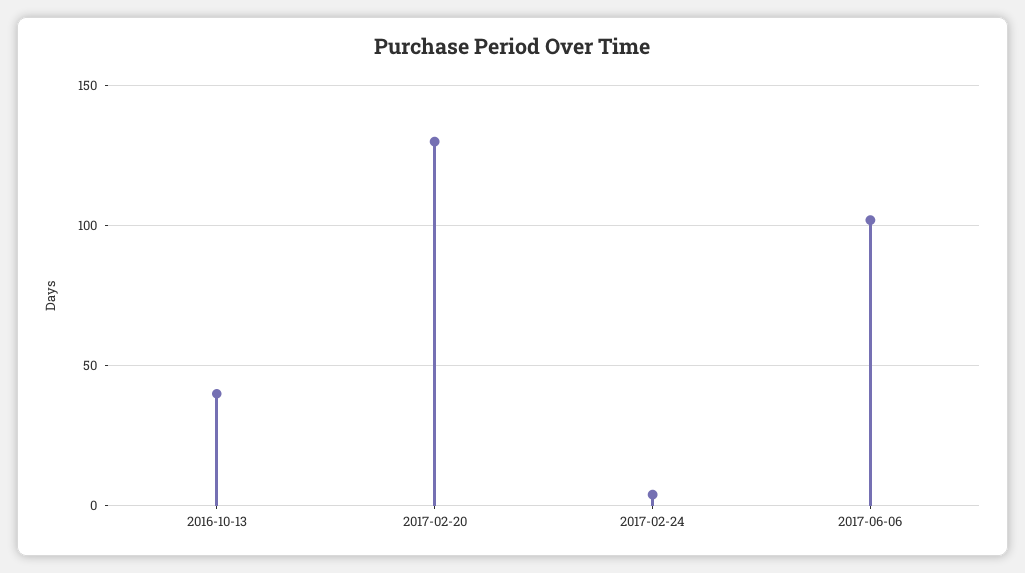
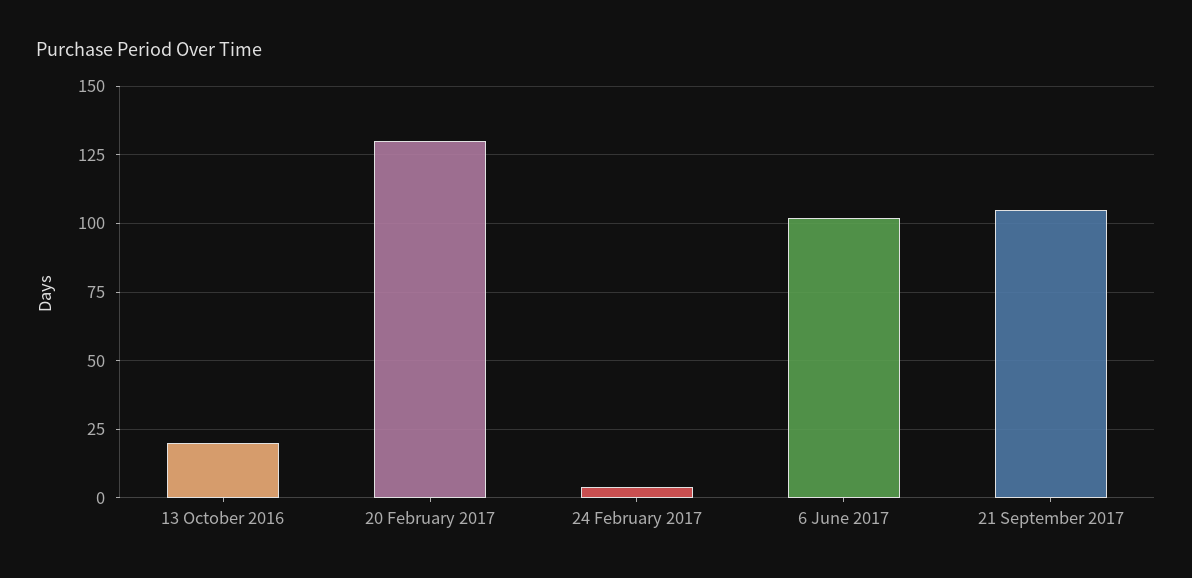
2016-10-13: 40 -> 20
21 September 2017: none -> 105

